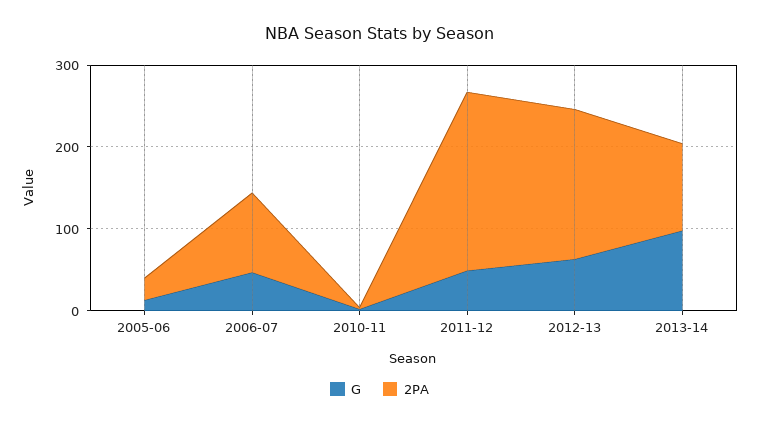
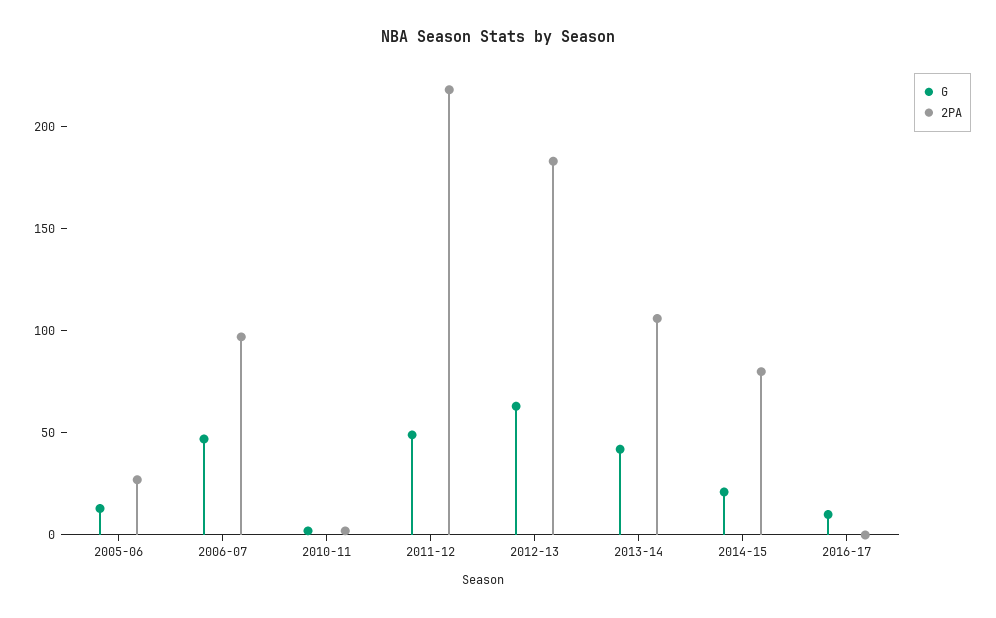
G, 2013-14: 100 -> 40
G, 2014-15: none -> 20
2PA, 2014-15: none -> 80
G, 2016-17: none -> 10
2PA, 2016-17: none -> 0

